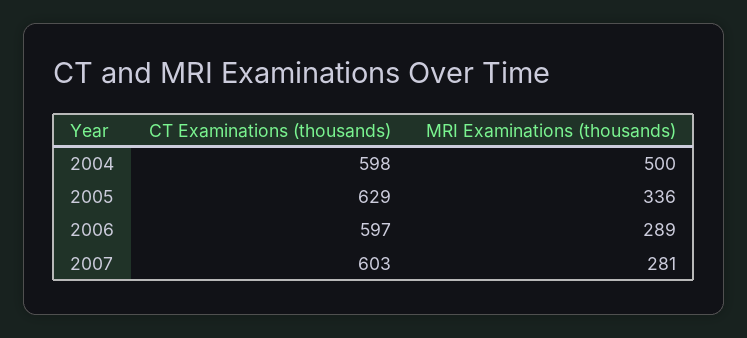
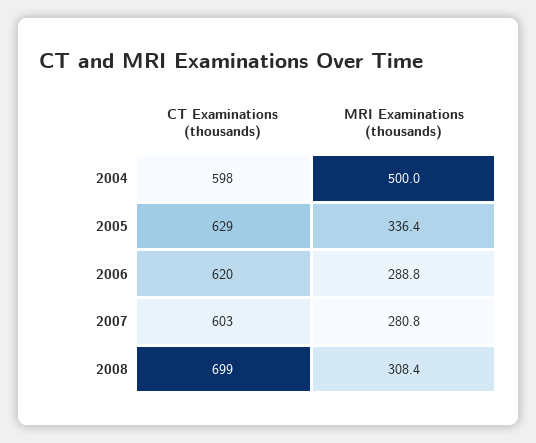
CT Examinations (thousands), 2006: 597 -> 620
CT Examinations (thousands), 2008: none -> 699
MRI Examinations (thousands), 2008: none -> 308.4

